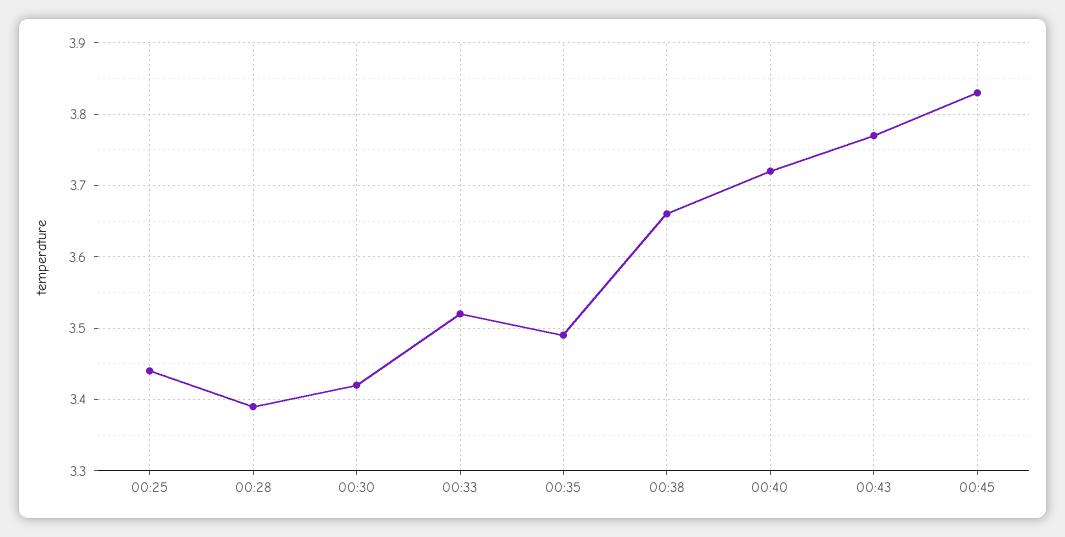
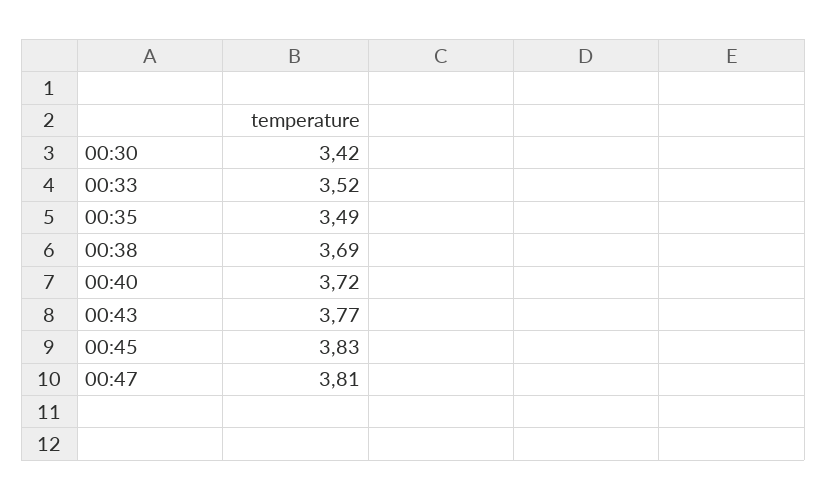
00:25: 3.44 -> none
00:28: 3.39 -> none
00:38: 3.66 -> 3.69
00:47: none -> 3.81

